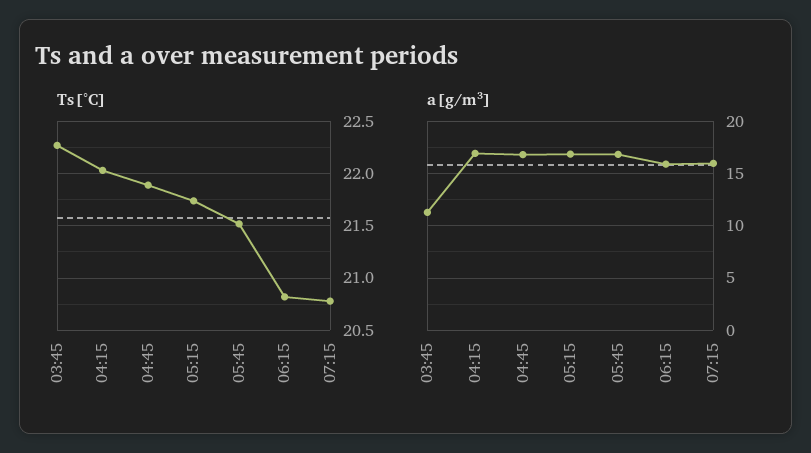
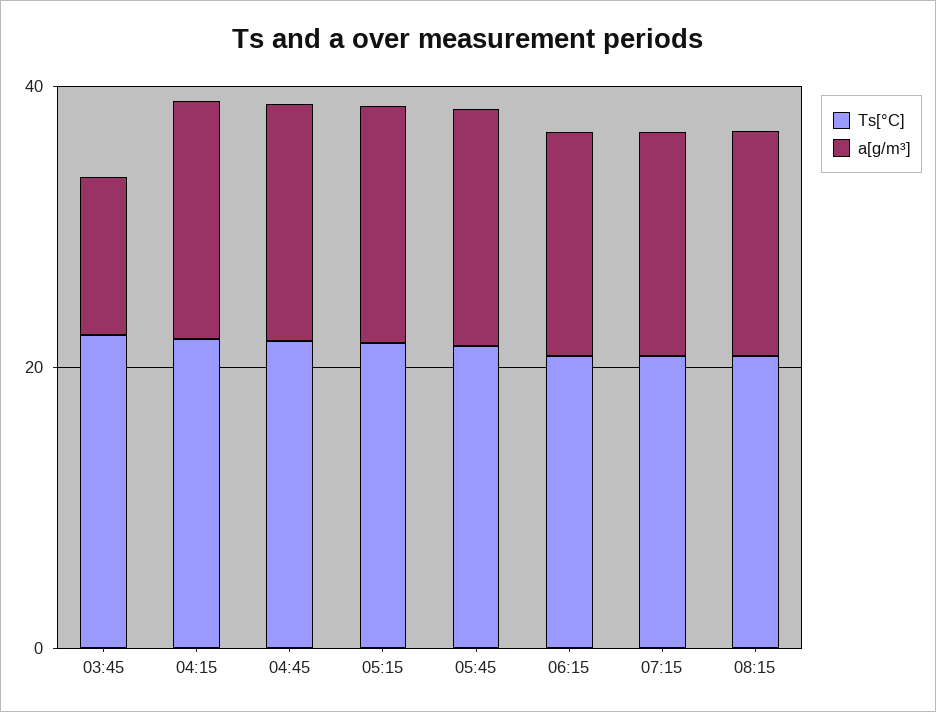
Ts[°C], 08:15: none -> 20
a[g/m³], 08:15: none -> 15

